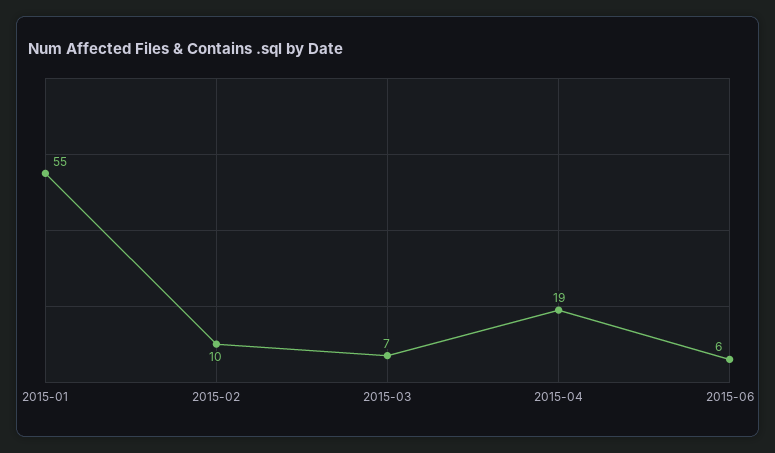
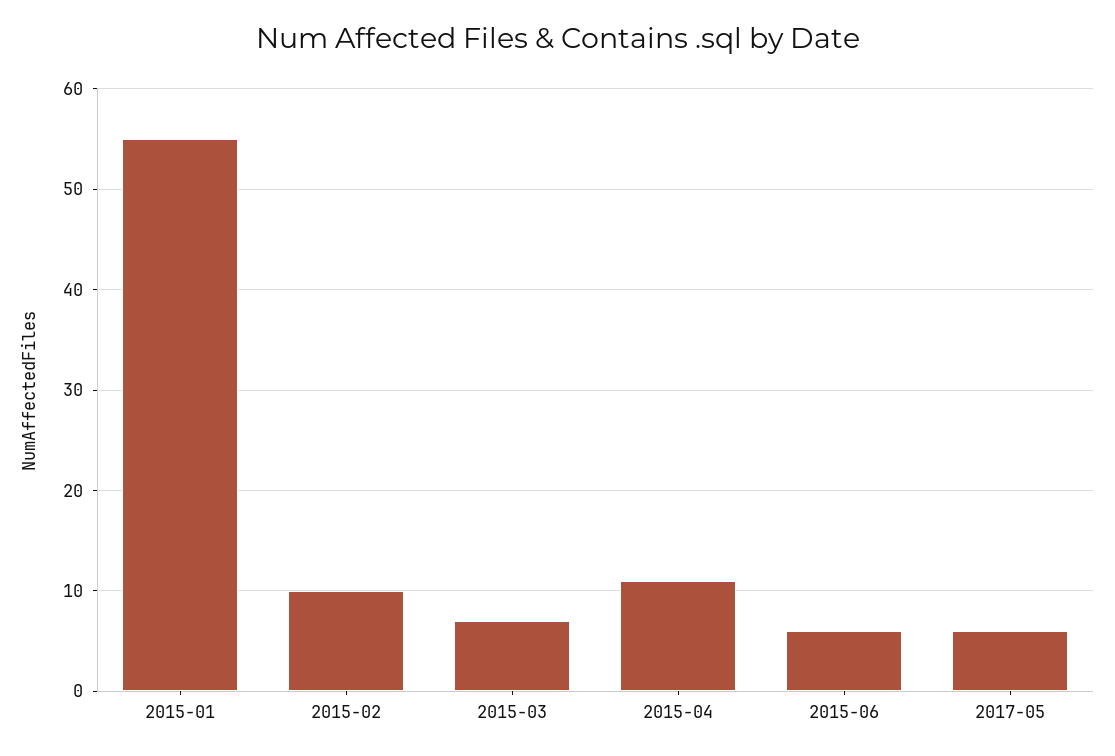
2015-04: 19 -> 11
2017-05: none -> 6

